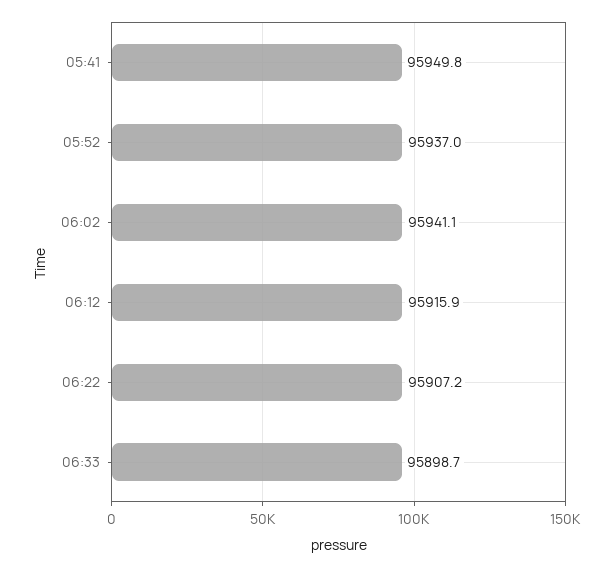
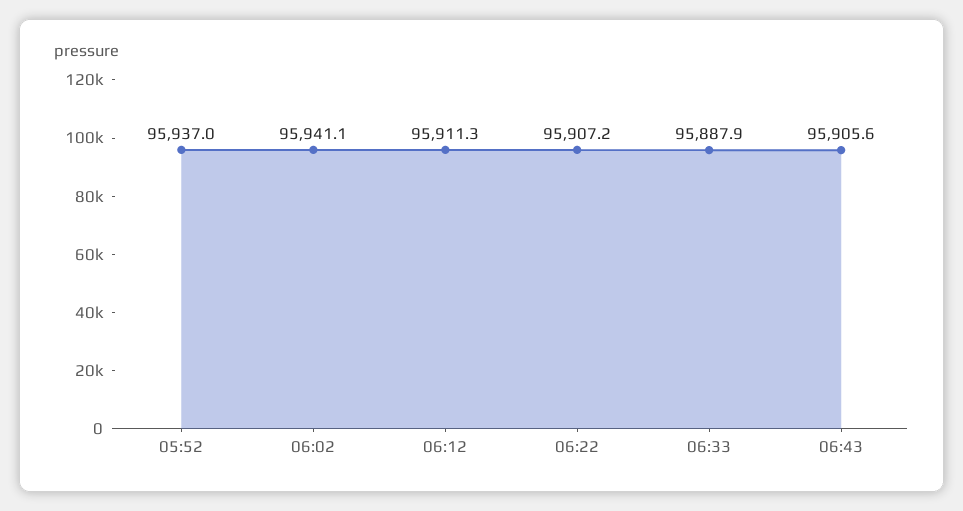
05:41: 95949.8 -> none
06:12: 95915.9 -> 95911.3
06:33: 95898.7 -> 95887.9
06:43: none -> 95905.6

